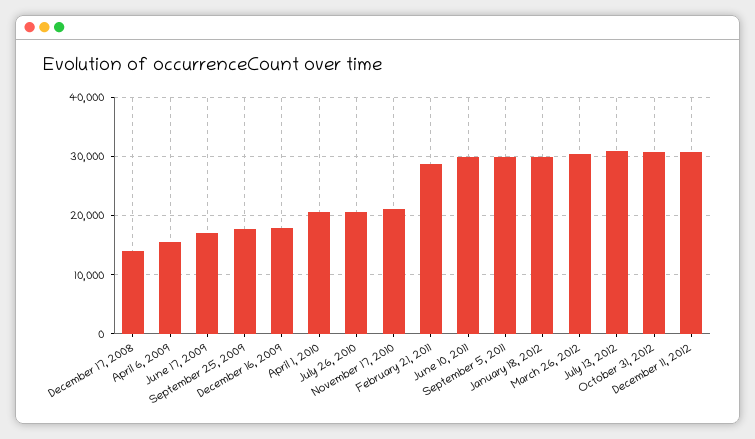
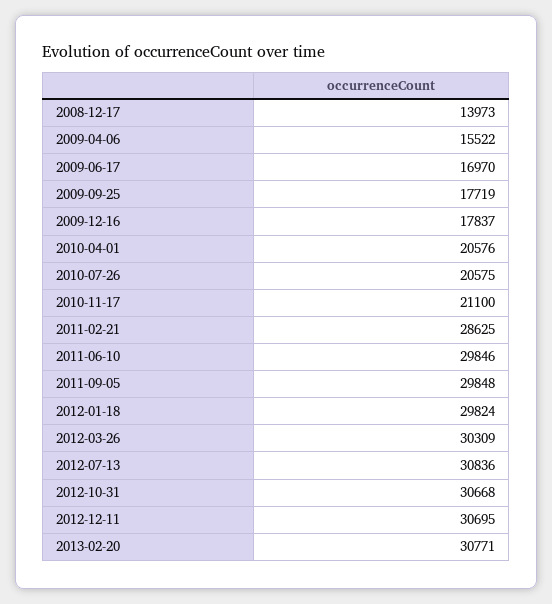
2013-02-20: none -> 30771

